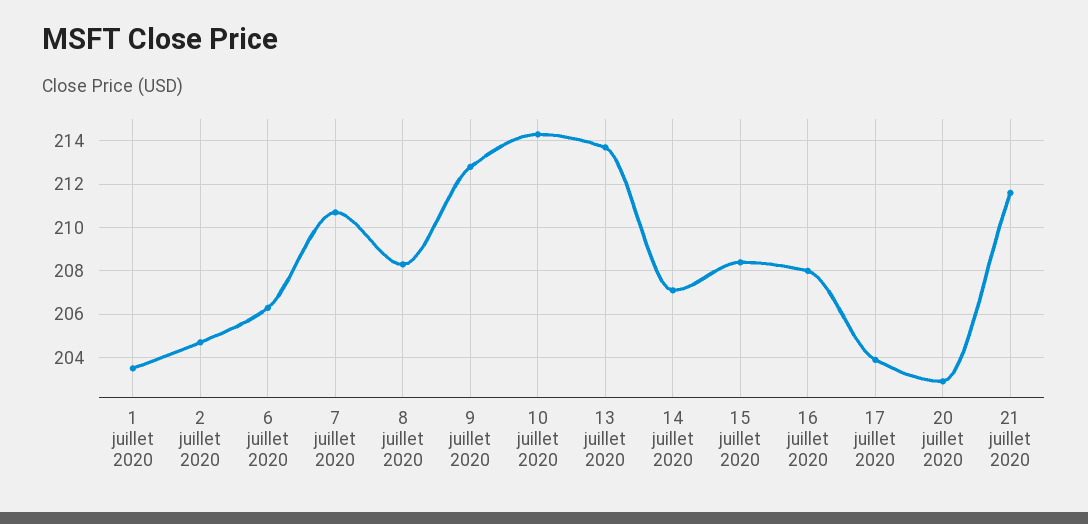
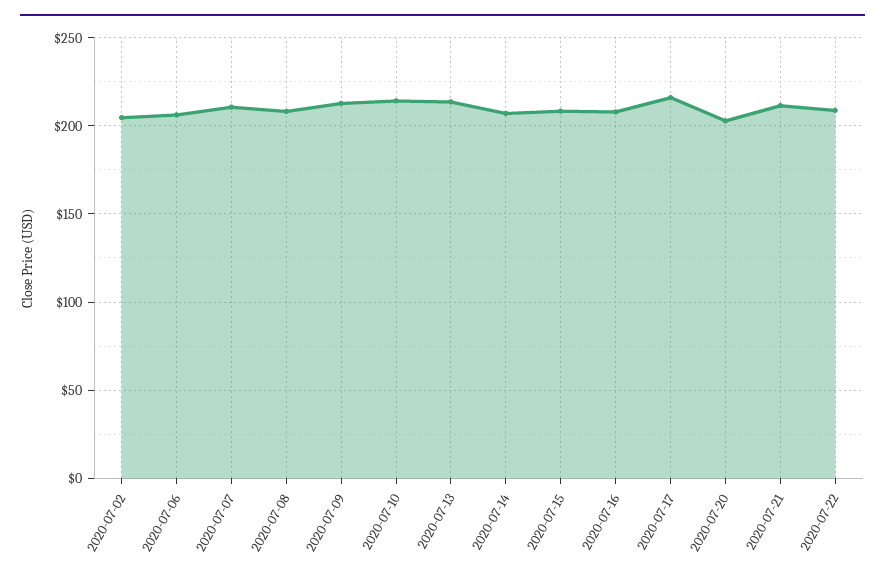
1 juillet 2020: 203.5 -> none
17 juillet 2020: 204 -> 215
2020-07-22: none -> 210

